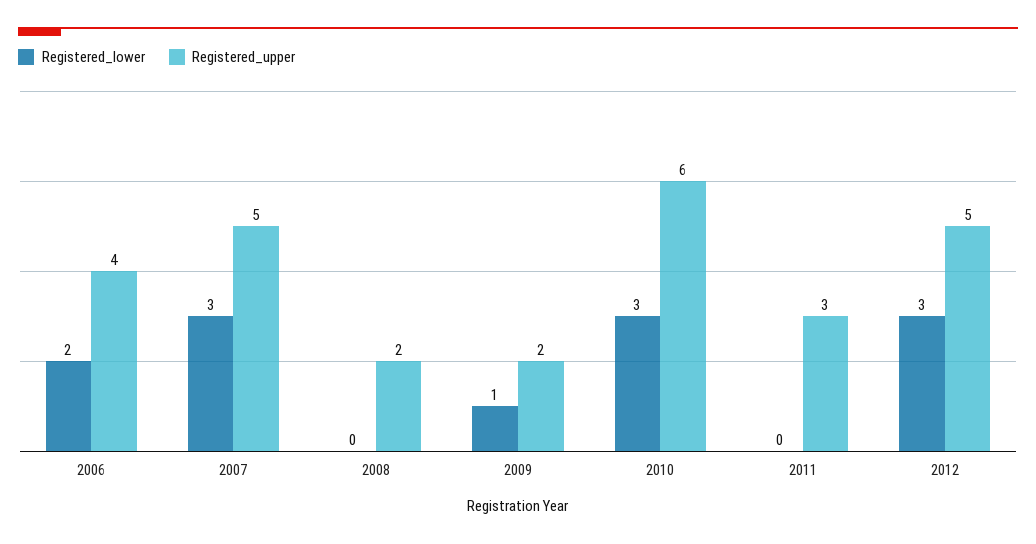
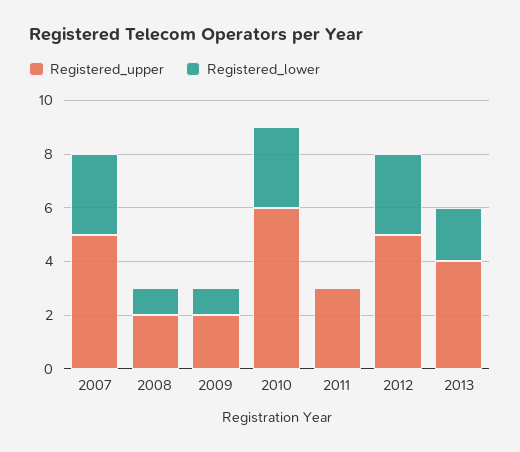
Registered_lower, 2006: 2 -> none
Registered_upper, 2006: 4 -> none
Registered_lower, 2008: 0 -> 1
Registered_upper, 2013: none -> 4
Registered_lower, 2013: none -> 2

